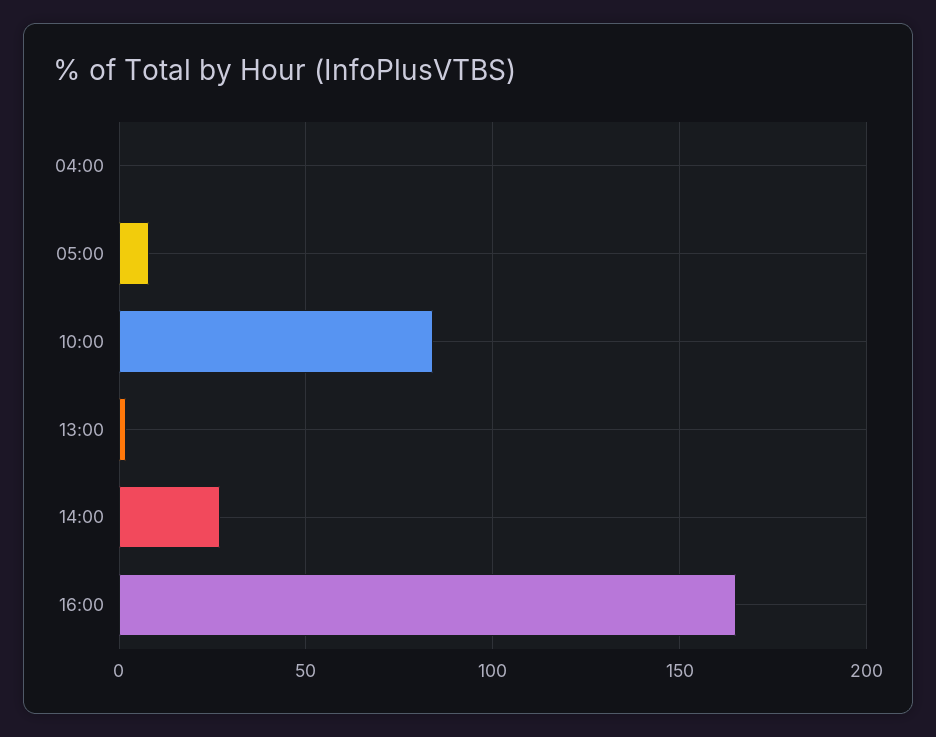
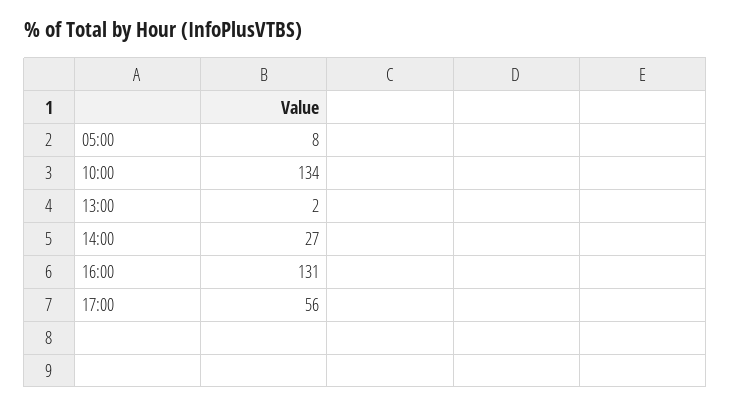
04:00: 0 -> none
10:00: 85 -> 134
16:00: 165 -> 131
17:00: none -> 56

